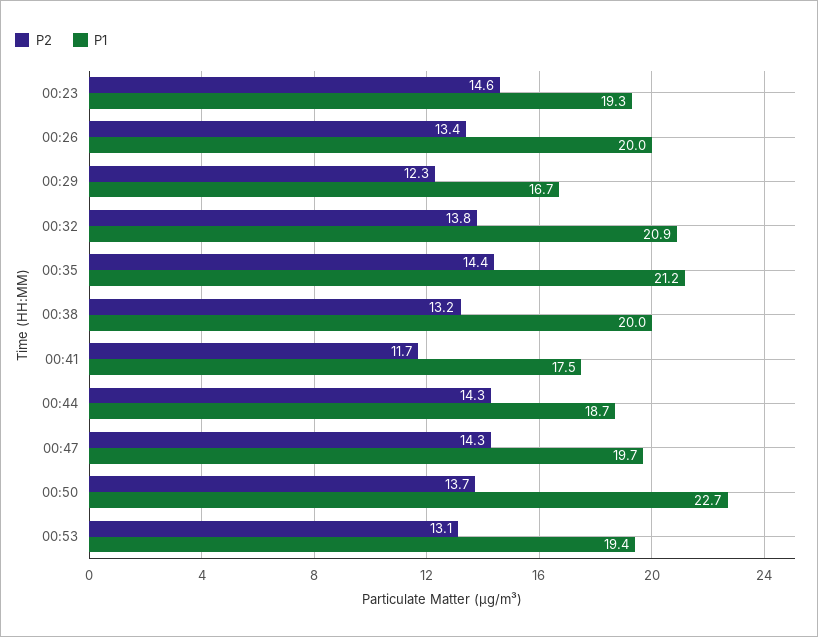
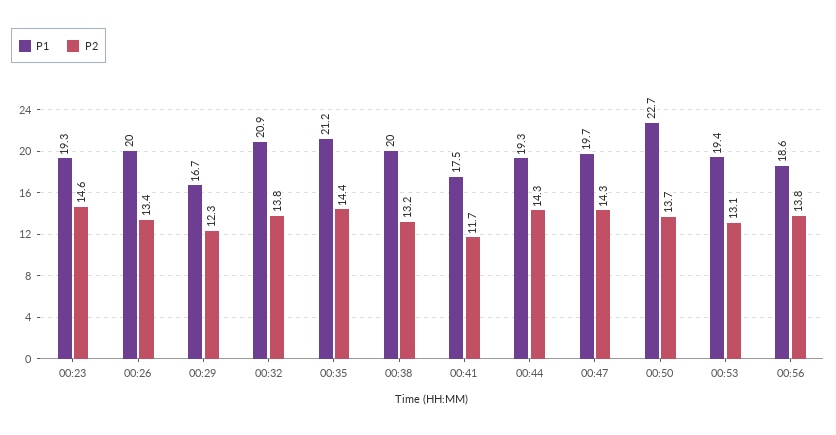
P1, 00:44: 18.7 -> 19.3
P1, 00:56: none -> 18.6
P2, 00:56: none -> 13.8

